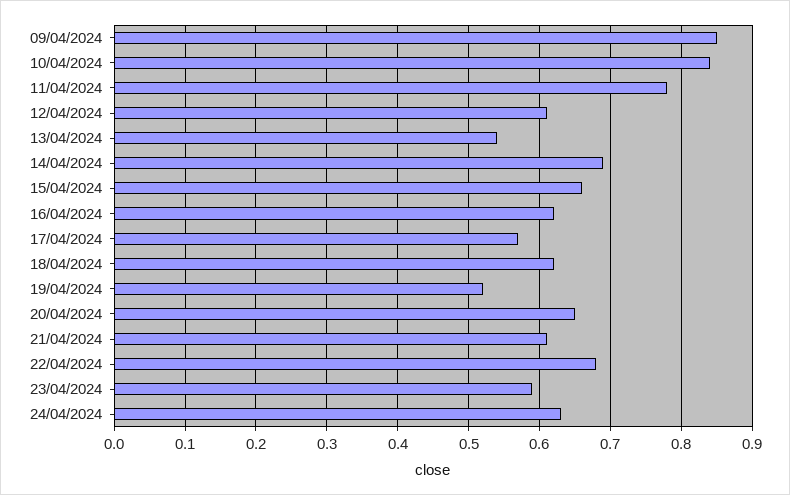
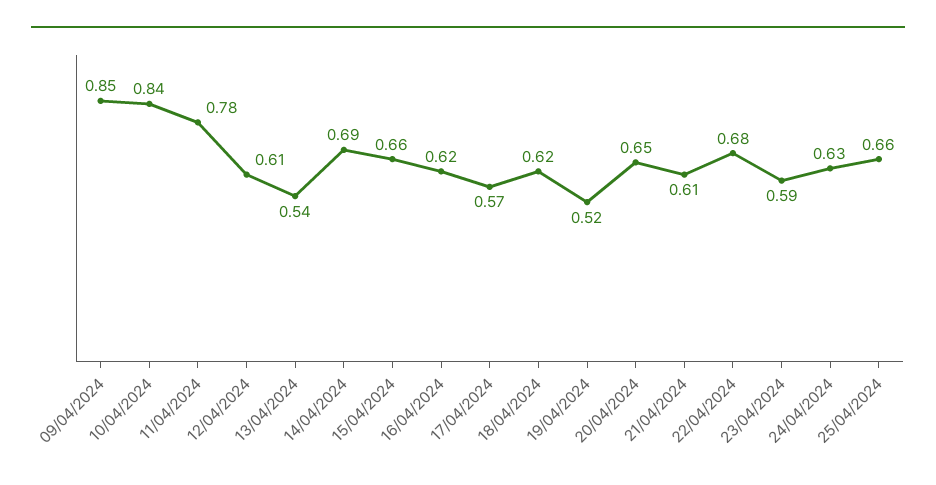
25/04/2024: none -> 0.66

